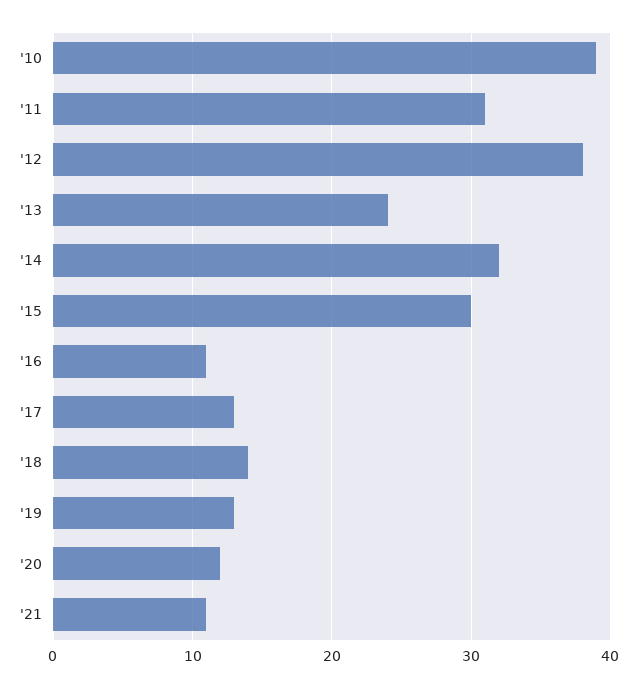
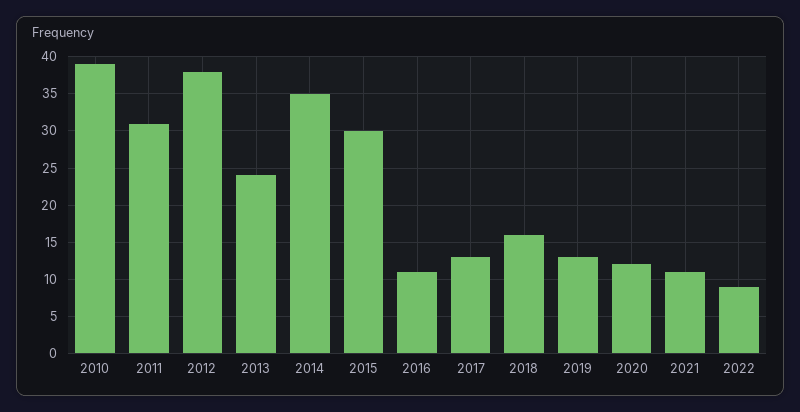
'14: 32 -> 35
'18: 14 -> 16
2022: none -> 9

